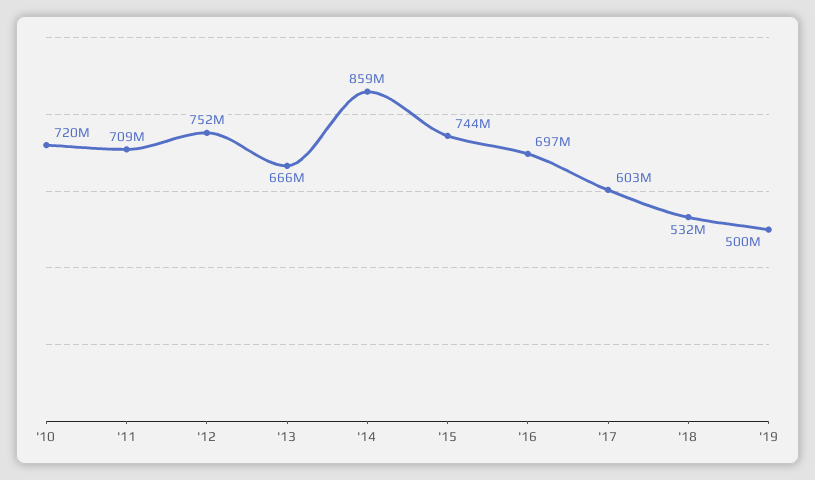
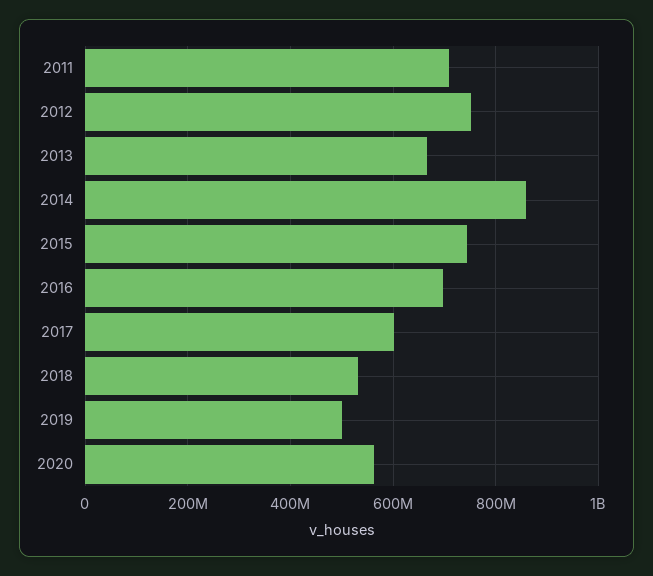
'10: 720000000 -> none
2020: none -> 560000000

